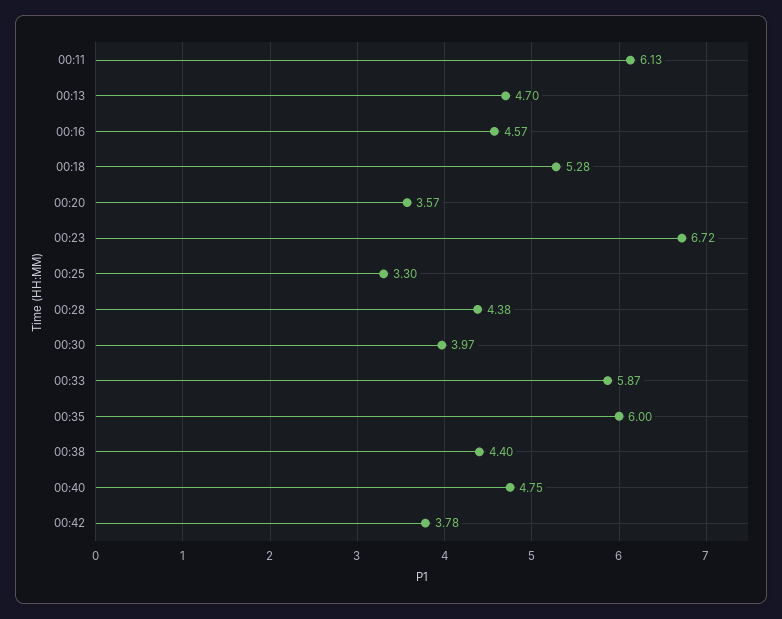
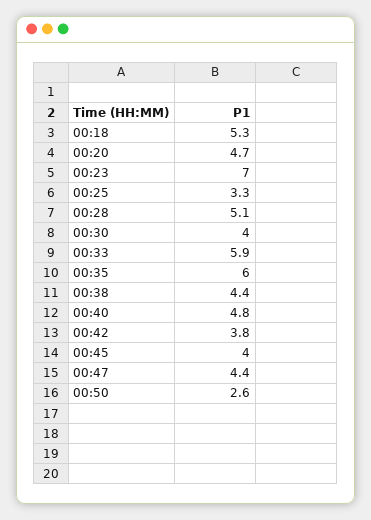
00:11: 6.13 -> none
00:13: 4.7 -> none
00:16: 4.57 -> none
00:20: 3.57 -> 4.7
00:23: 6.72 -> 7
00:28: 4.38 -> 5.1
00:45: none -> 4
00:47: none -> 4.4
00:50: none -> 2.6

